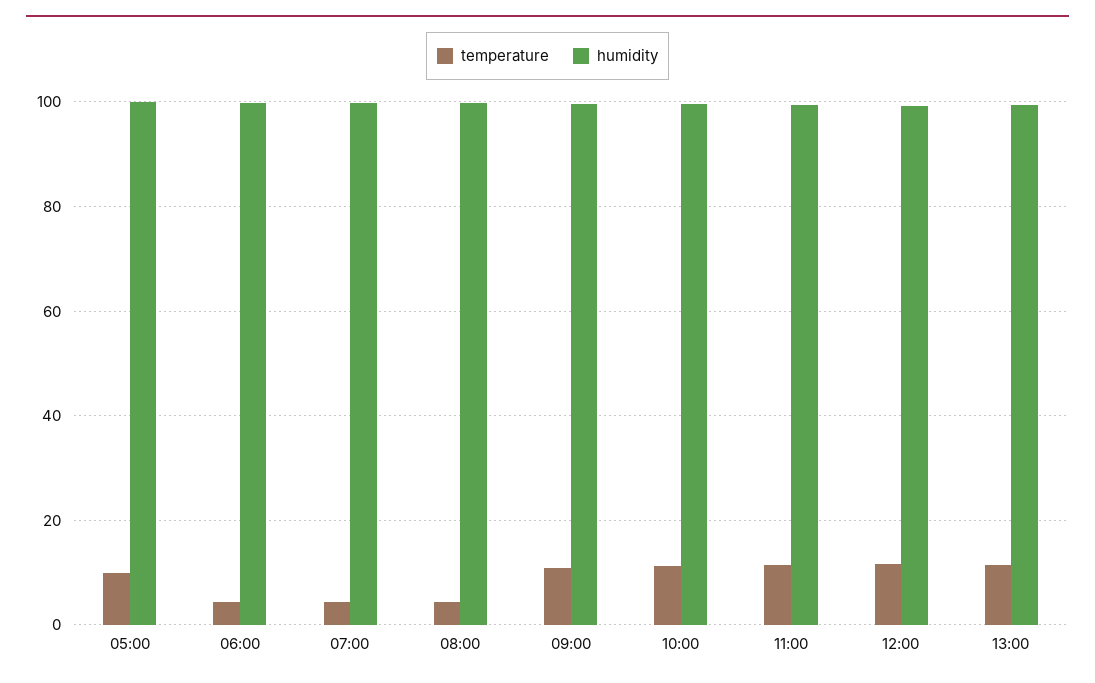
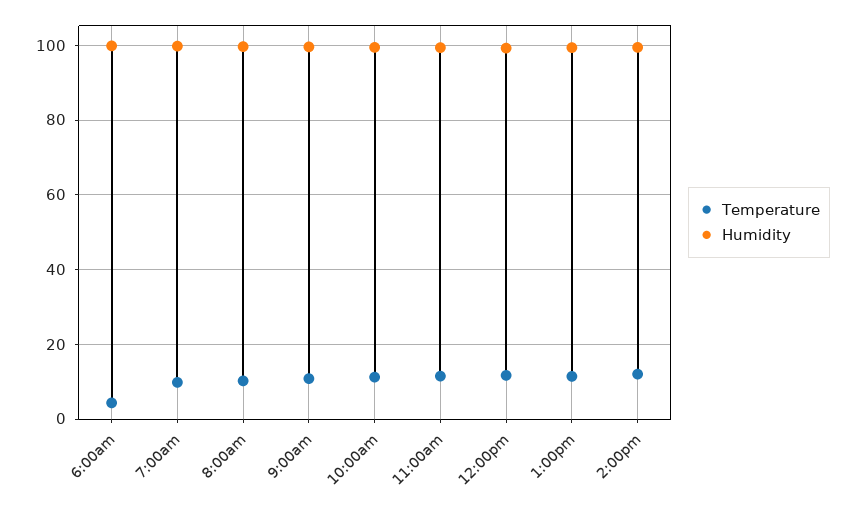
temperature, 05:00: 10 -> none
humidity, 05:00: 100 -> none
temperature, 07:00: 4 -> 10
temperature, 08:00: 4 -> 10
temperature, 2:00pm: none -> 12
humidity, 2:00pm: none -> 100

